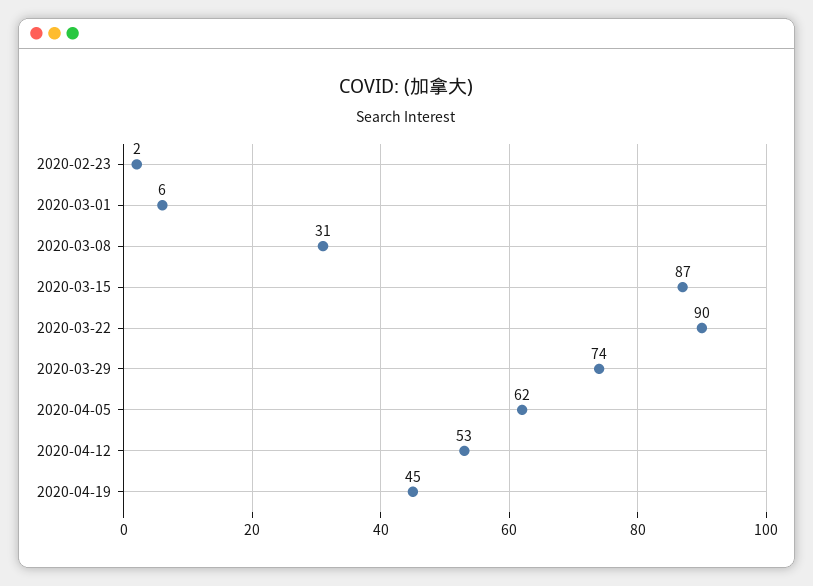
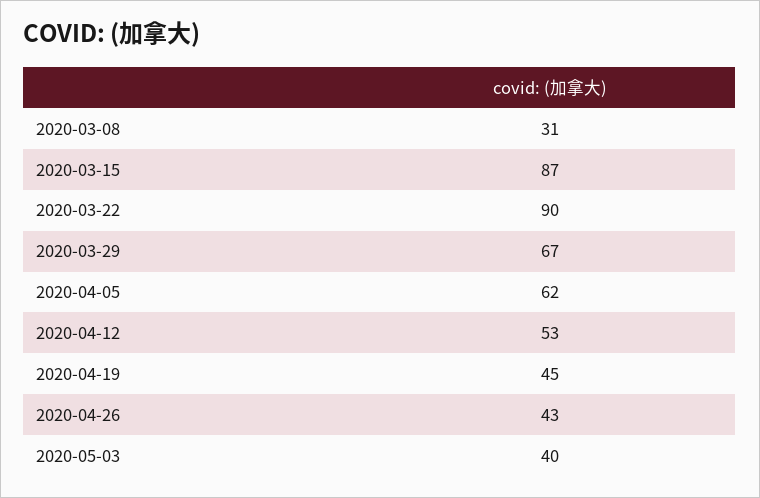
2020-02-23: 2 -> none
2020-03-01: 6 -> none
2020-03-29: 74 -> 67
2020-04-26: none -> 43
2020-05-03: none -> 40

